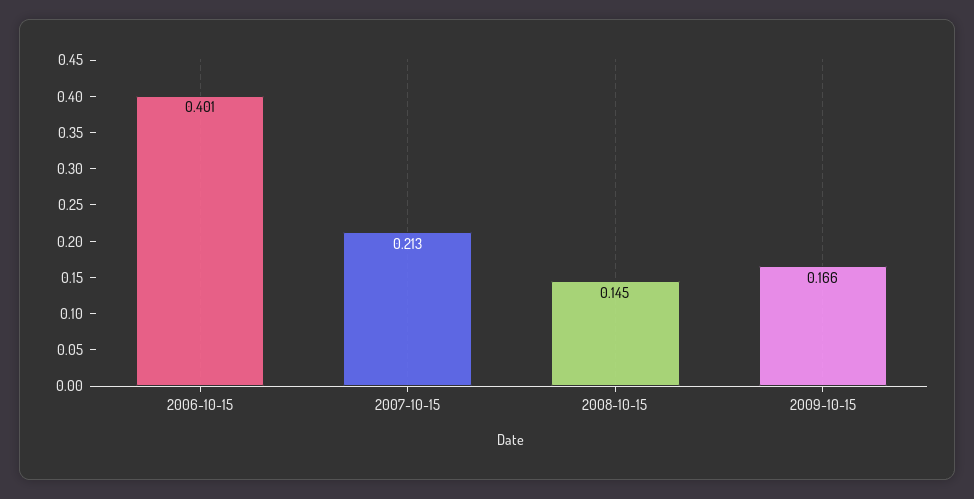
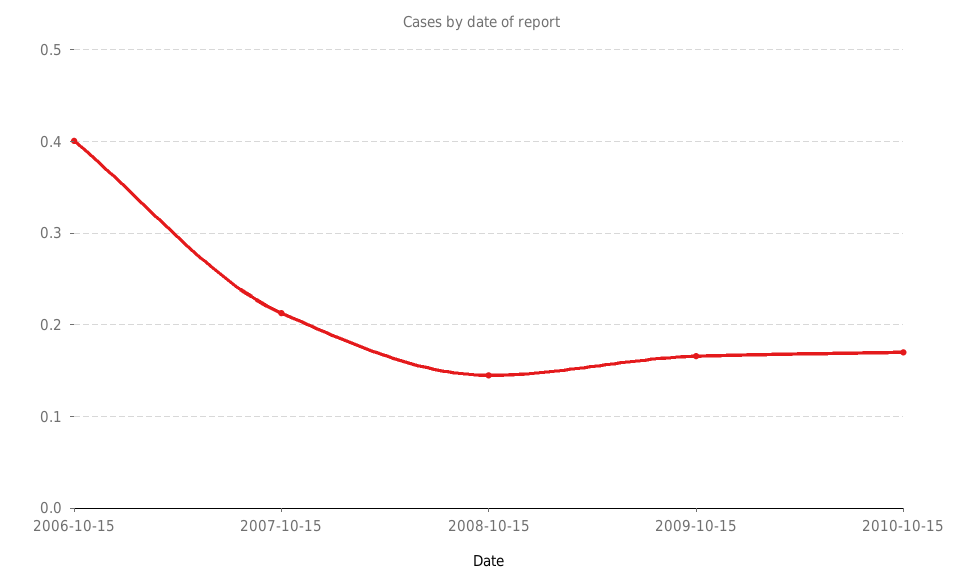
2010-10-15: none -> 0.17

